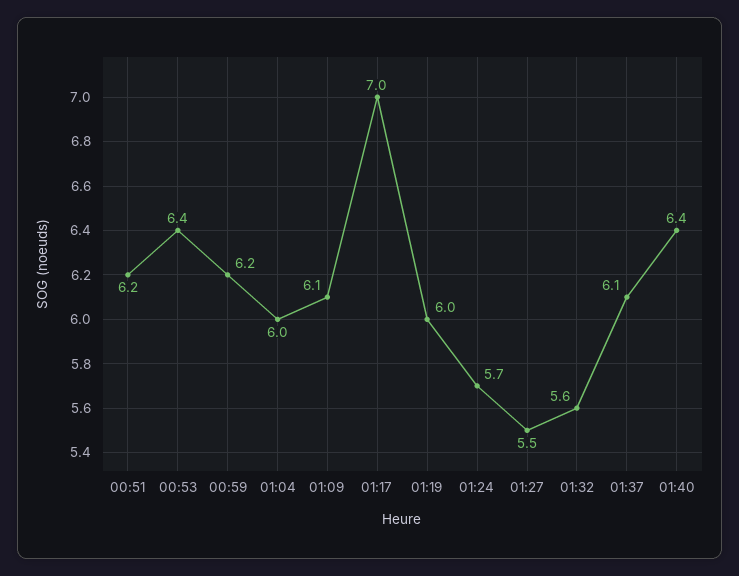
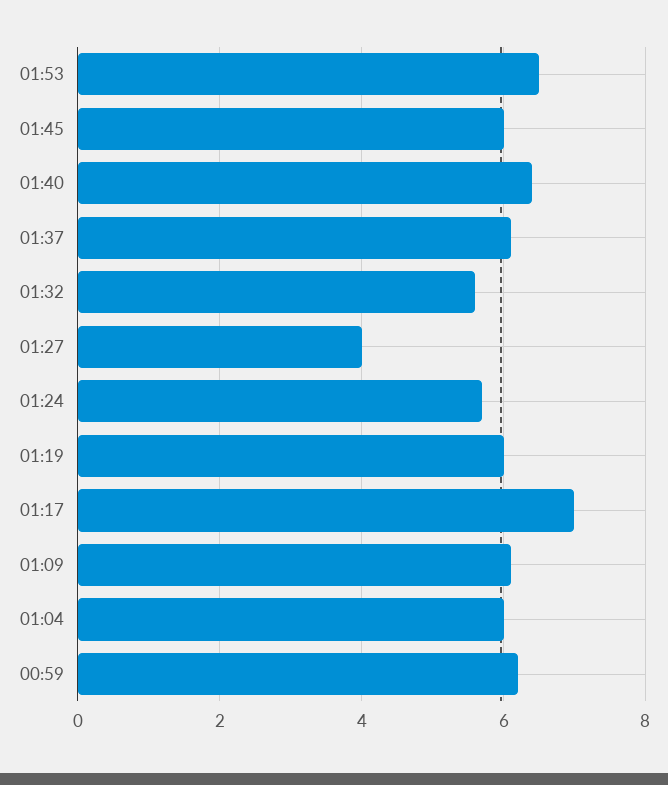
00:51: 6.2 -> none
00:53: 6.4 -> none
01:27: 5.5 -> 4
01:53: none -> 6.5
01:45: none -> 6

